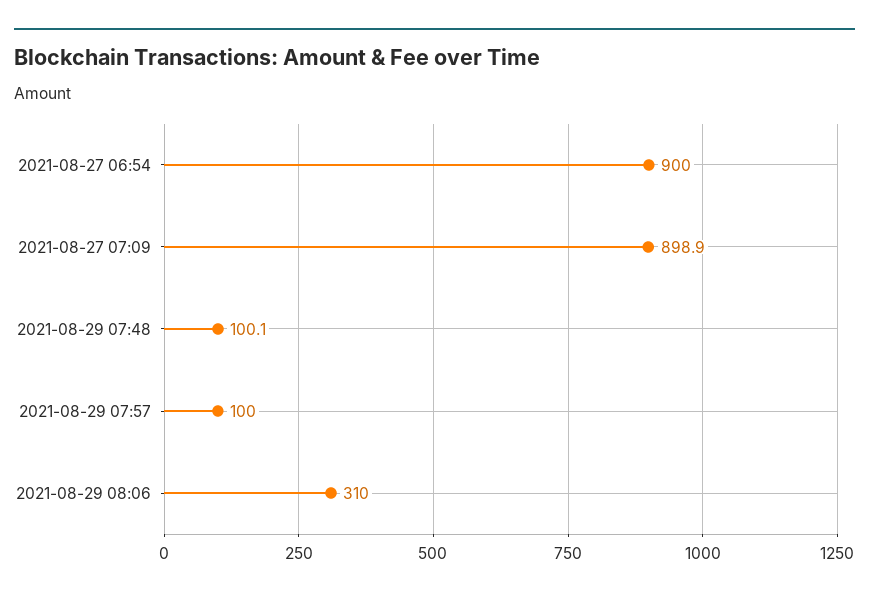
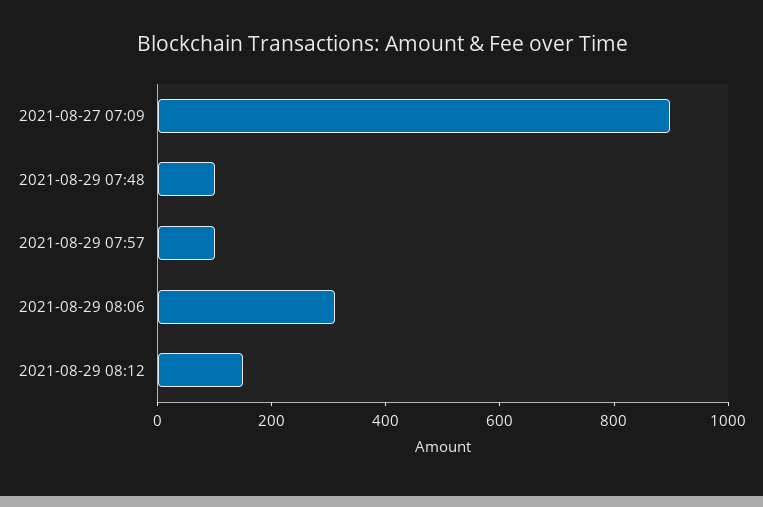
2021-08-27 06:54: 900 -> none
2021-08-29 08:12: none -> 150

